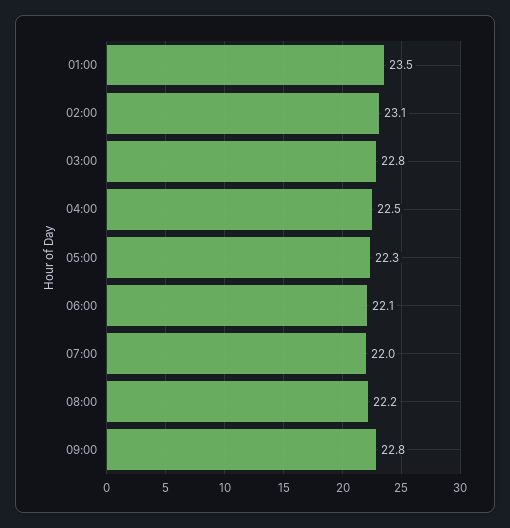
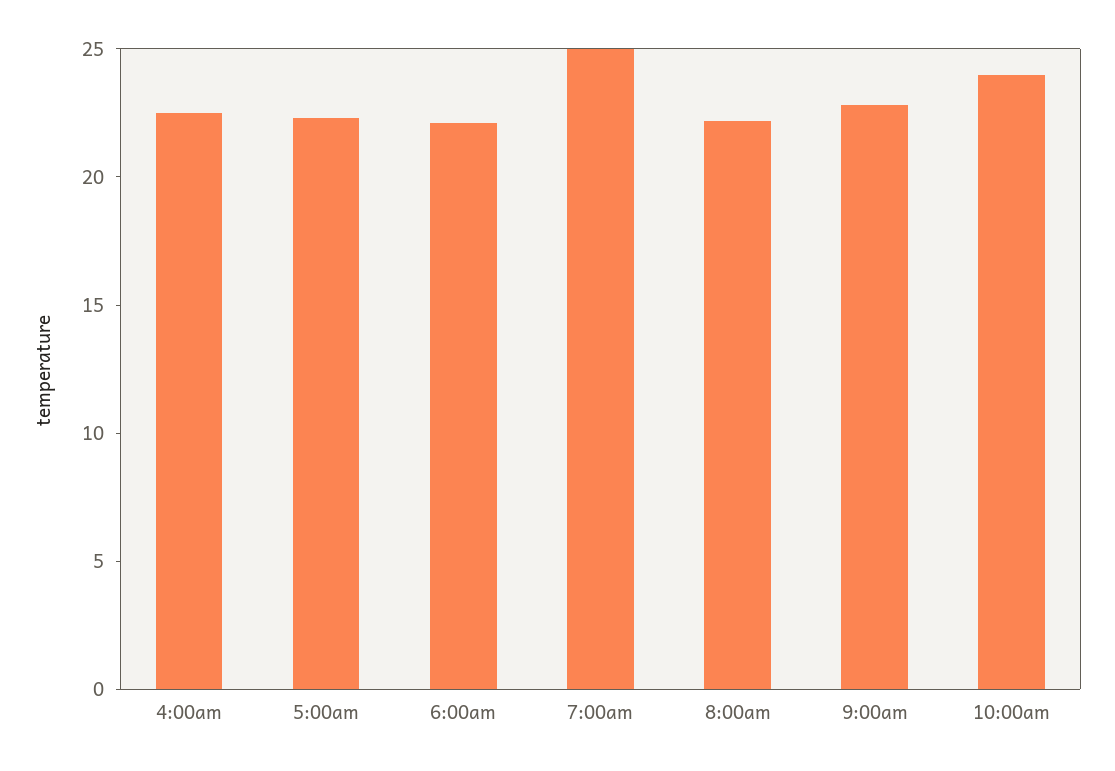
01:00: 23.5 -> none
02:00: 23.1 -> none
03:00: 22.8 -> none
07:00: 22 -> 25
10:00am: none -> 24

